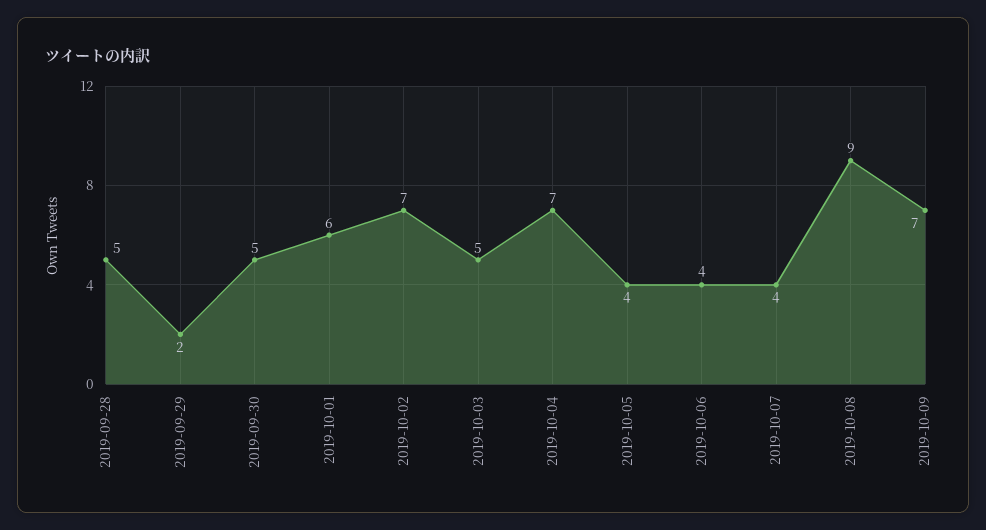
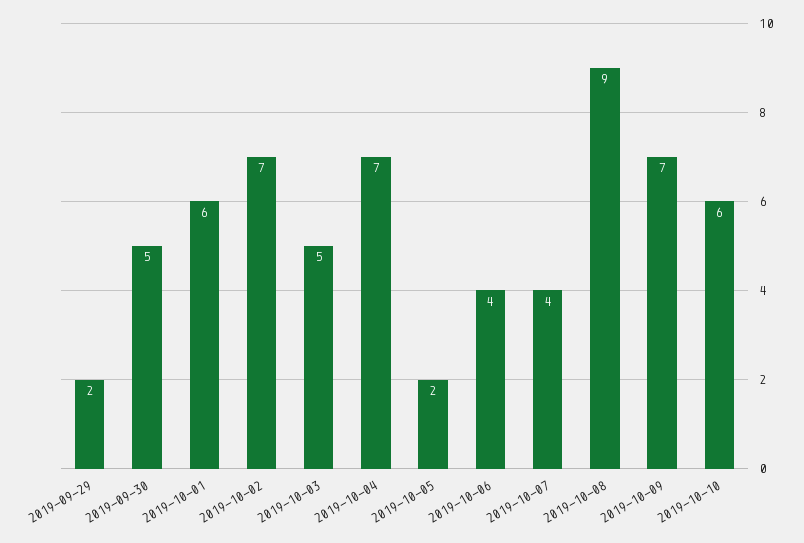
2019-09-28: 5 -> none
2019-10-05: 4 -> 2
2019-10-10: none -> 6

